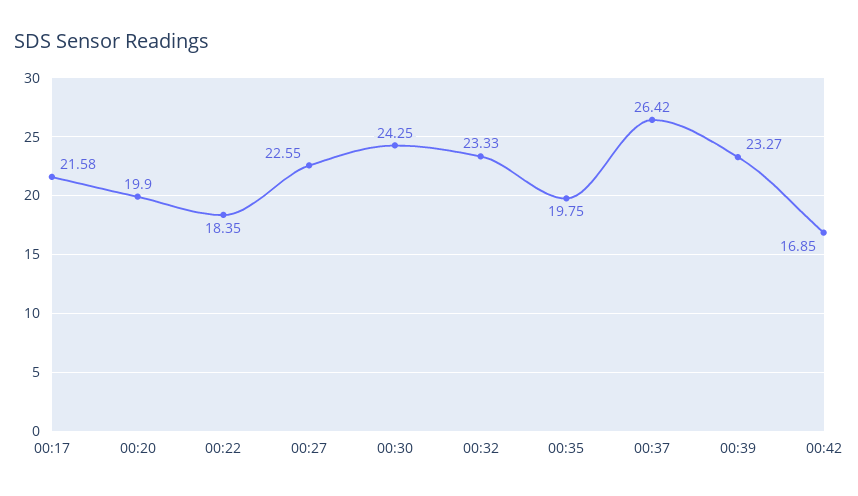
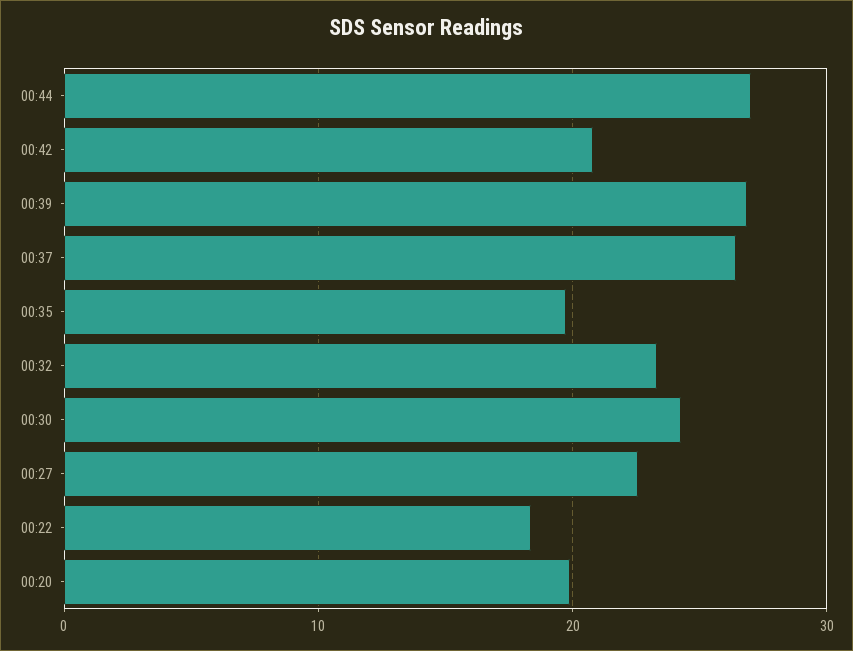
00:17: 21.58 -> none
00:39: 23.27 -> 27
00:42: 16.85 -> 21
00:44: none -> 27

